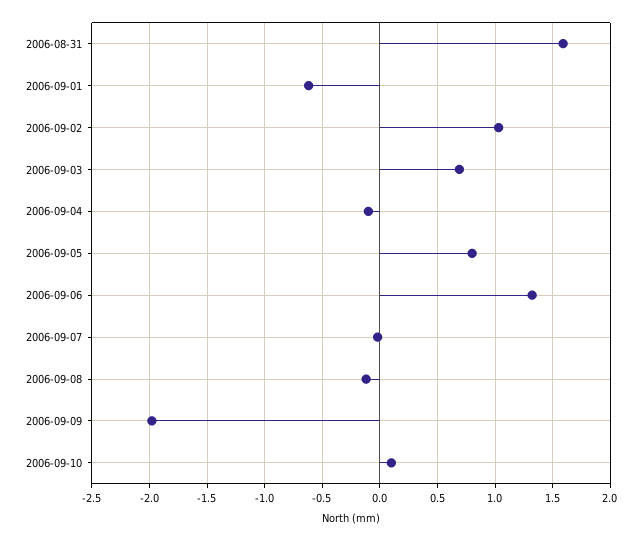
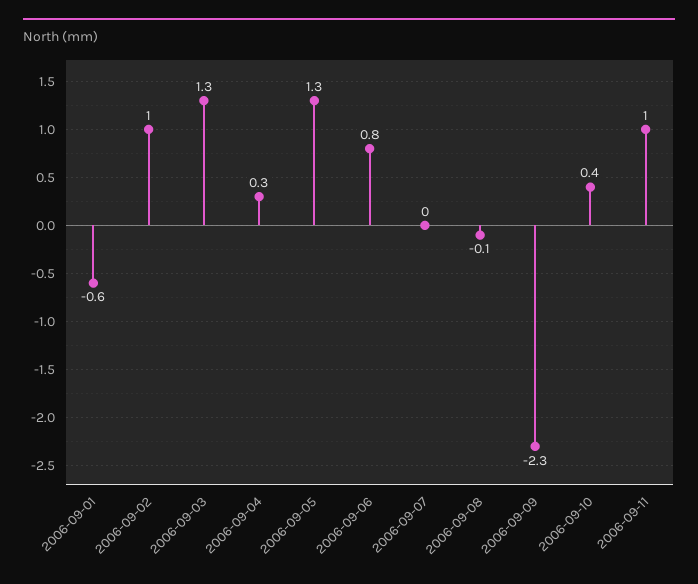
2006-08-31: 1.6 -> none
2006-09-03: 0.7 -> 1.3
2006-09-04: -0.1 -> 0.3
2006-09-05: 0.8 -> 1.3
2006-09-06: 1.3 -> 0.8
2006-09-09: -2 -> -2.3
2006-09-10: 0.1 -> 0.4
2006-09-11: none -> 1

